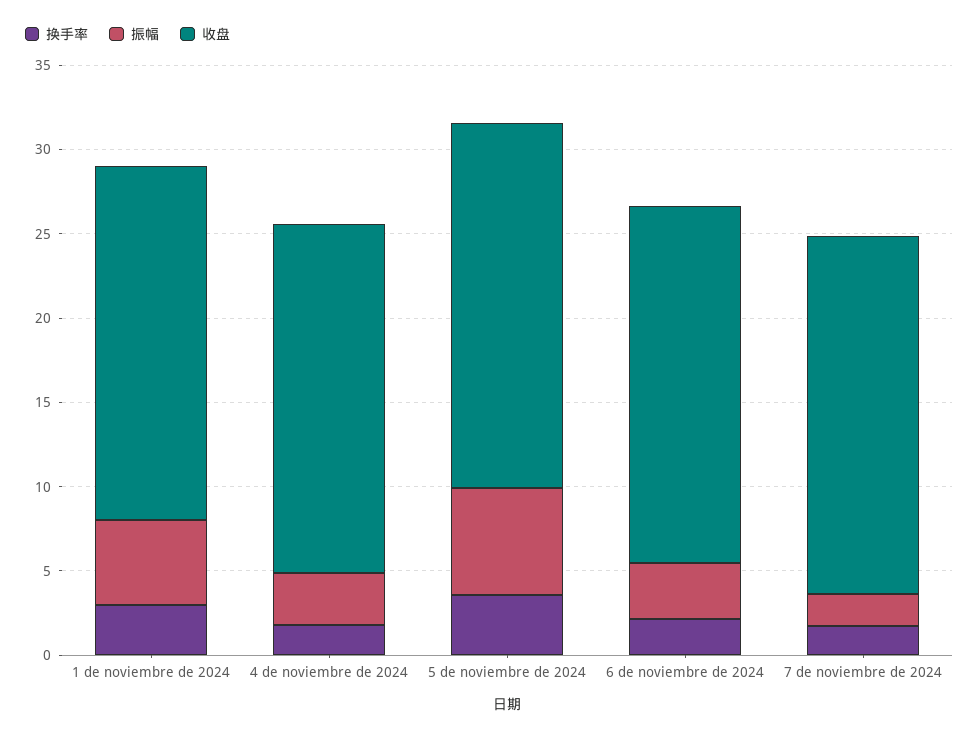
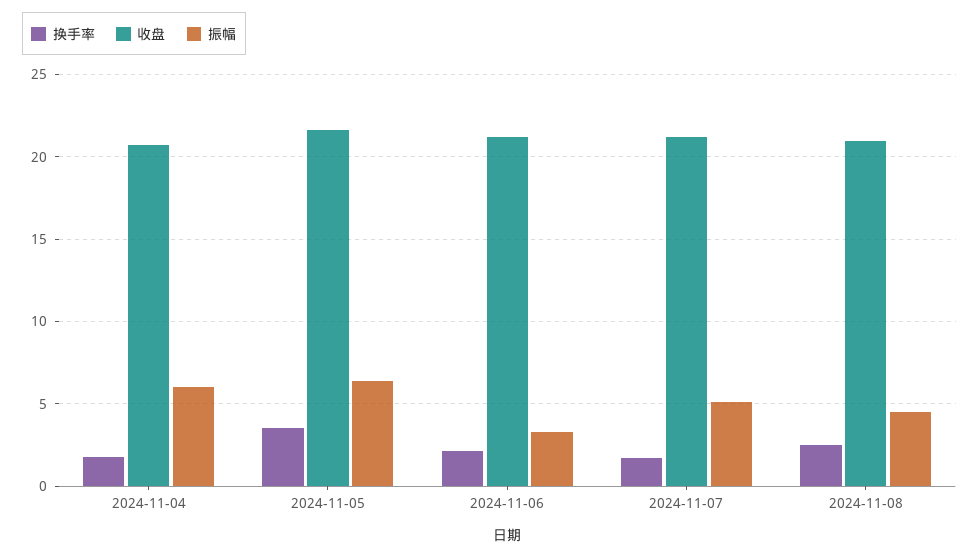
换手率, 1 de noviembre de 2024: 3 -> none
振幅, 1 de noviembre de 2024: 5 -> none
收盘, 1 de noviembre de 2024: 21 -> none
振幅, 4 de noviembre de 2024: 3 -> 6
振幅, 7 de noviembre de 2024: 2 -> 5
换手率, 2024-11-08: none -> 2.5
收盘, 2024-11-08: none -> 21
振幅, 2024-11-08: none -> 4.5

